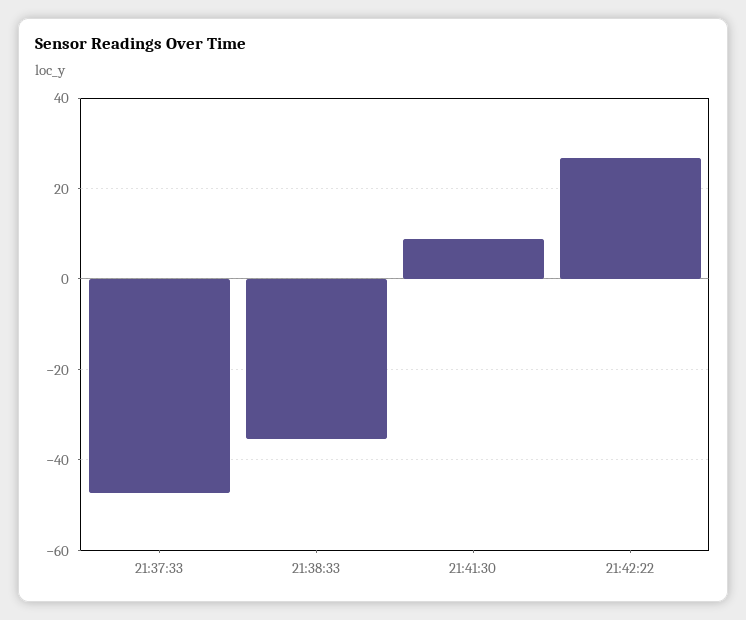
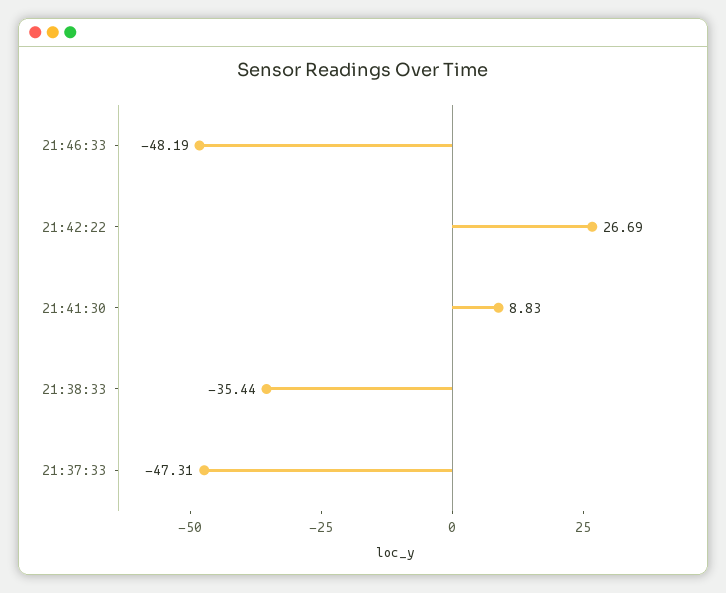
21:46:33: none -> -48.19

